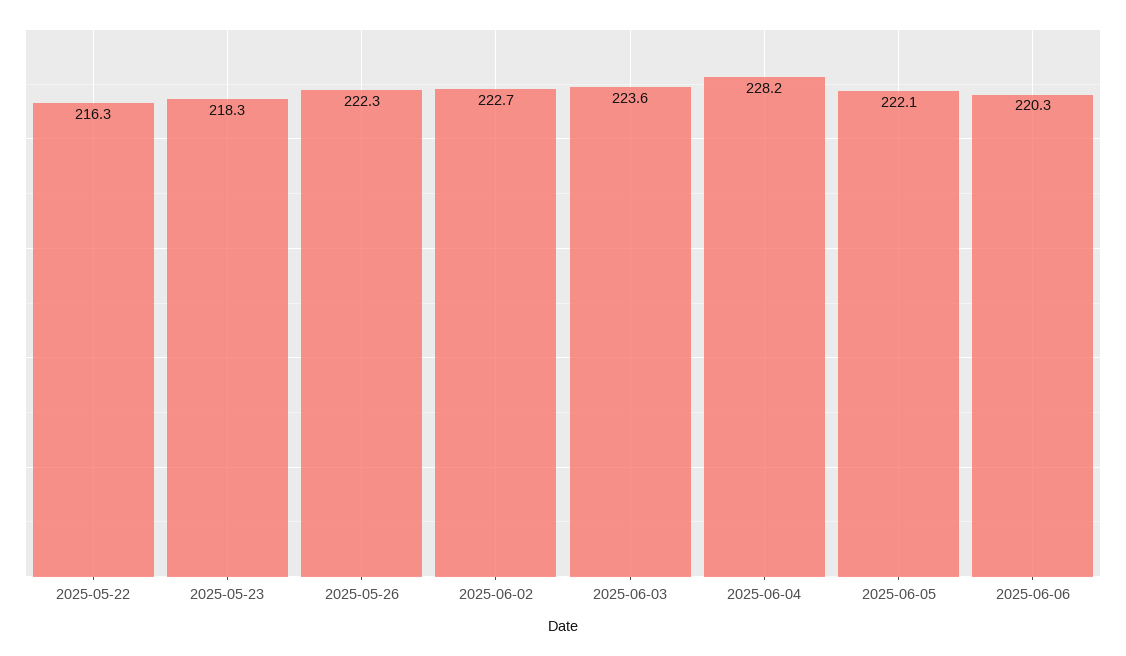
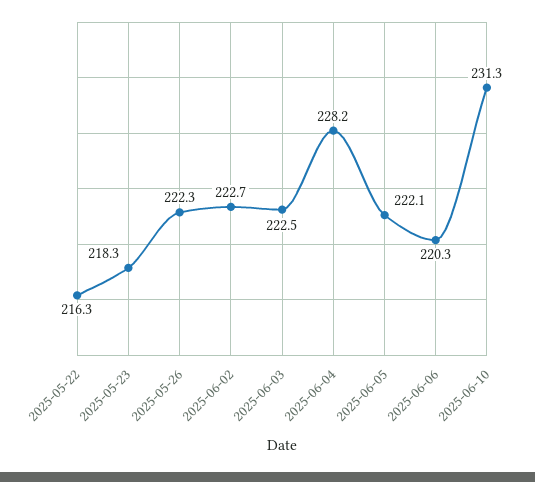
2025-06-03: 223.6 -> 222.5
2025-06-10: none -> 231.3

